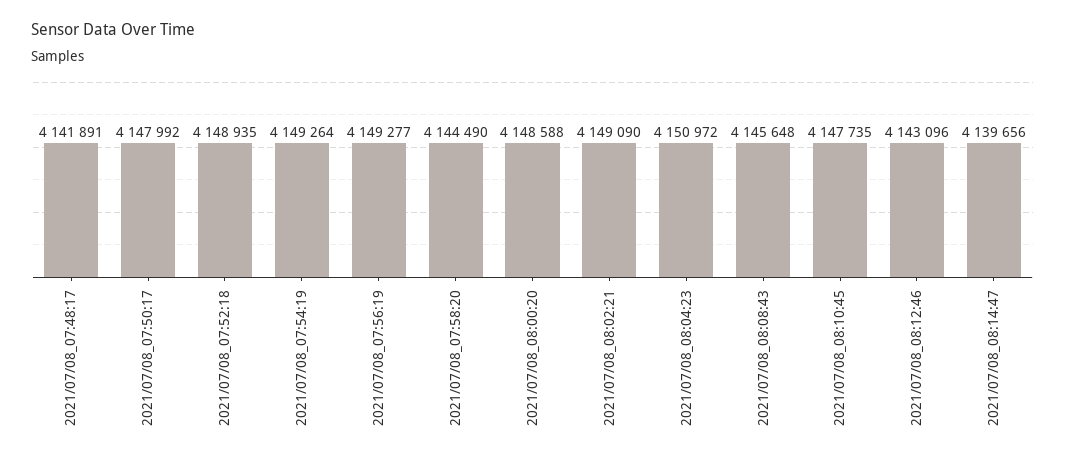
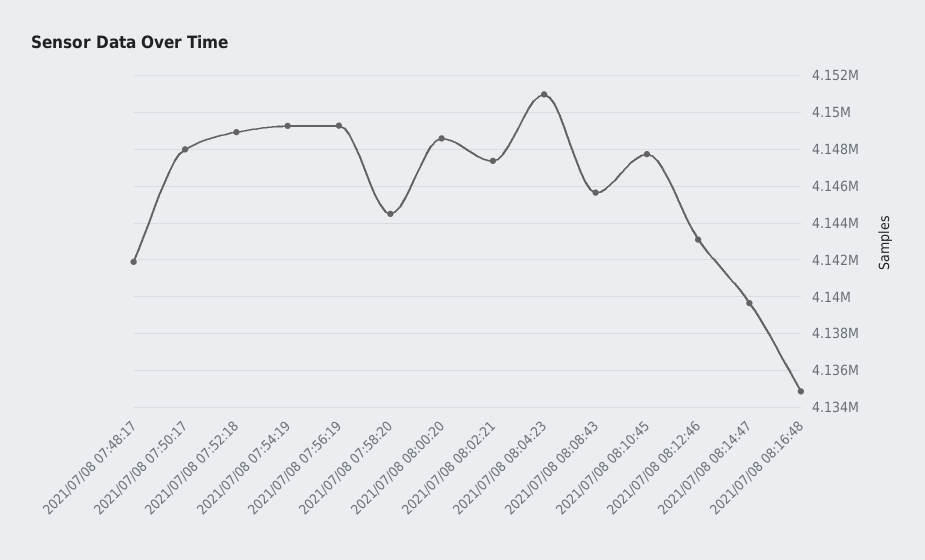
2021/07/08_08:02:21: 4149090 -> 4147500
2021/07/08 08:16:48: none -> 4135000

